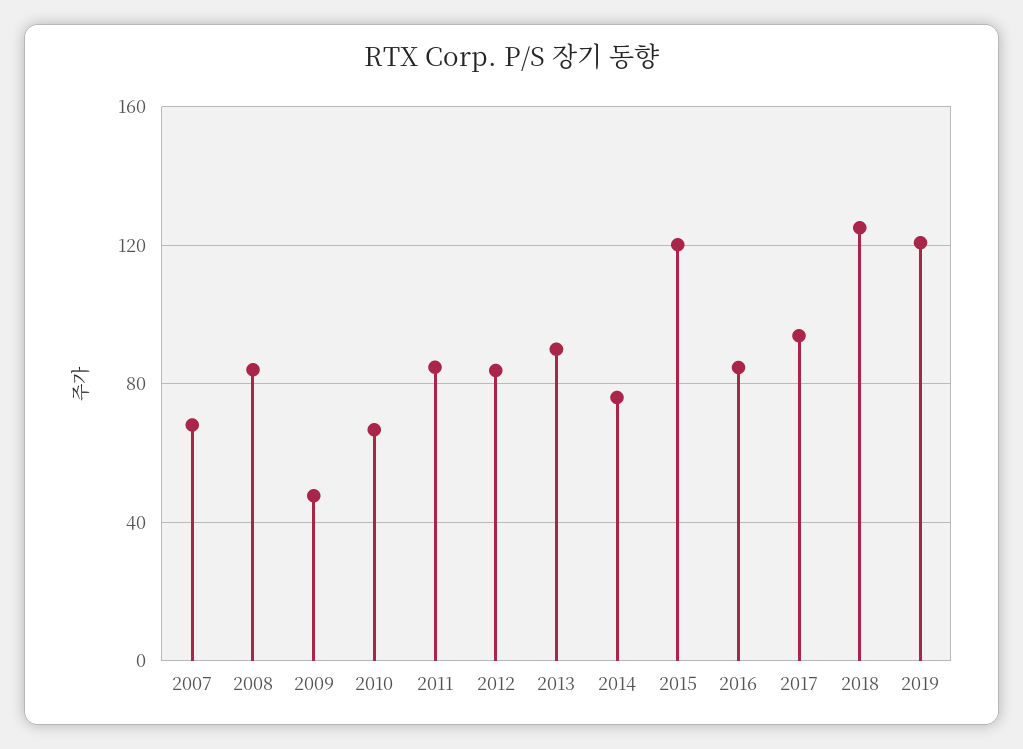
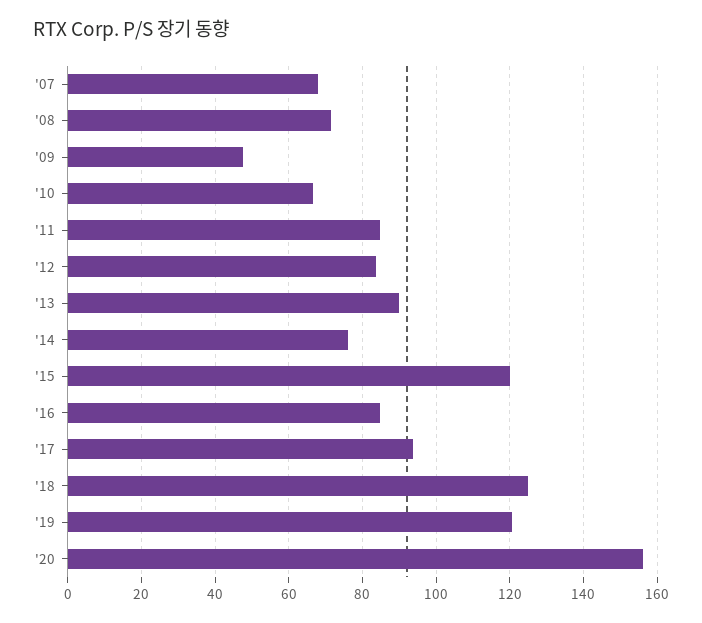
2008: 85 -> 72
'20: none -> 156

